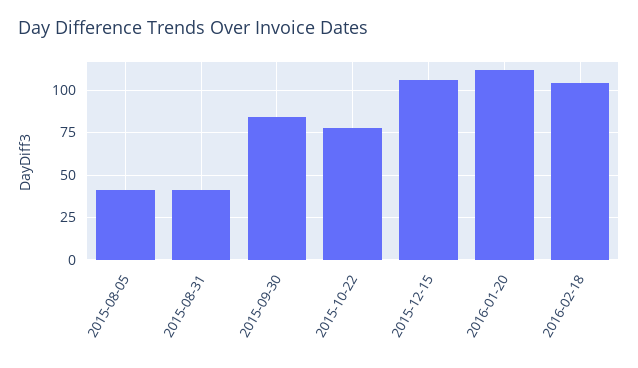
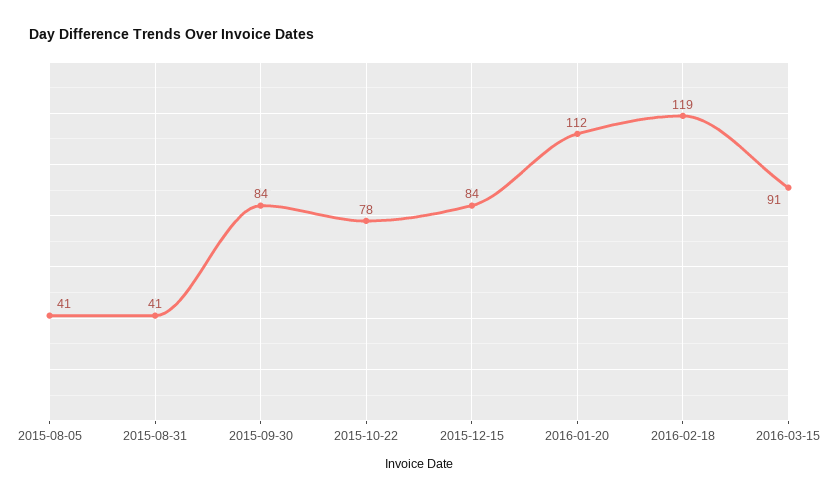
2015-12-15: 105 -> 84
2016-02-18: 105 -> 119
2016-03-15: none -> 91

